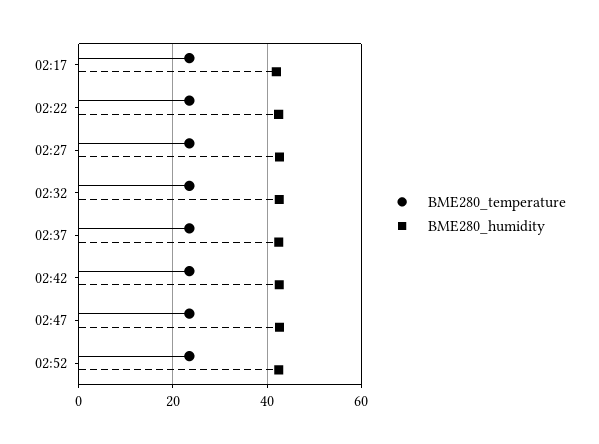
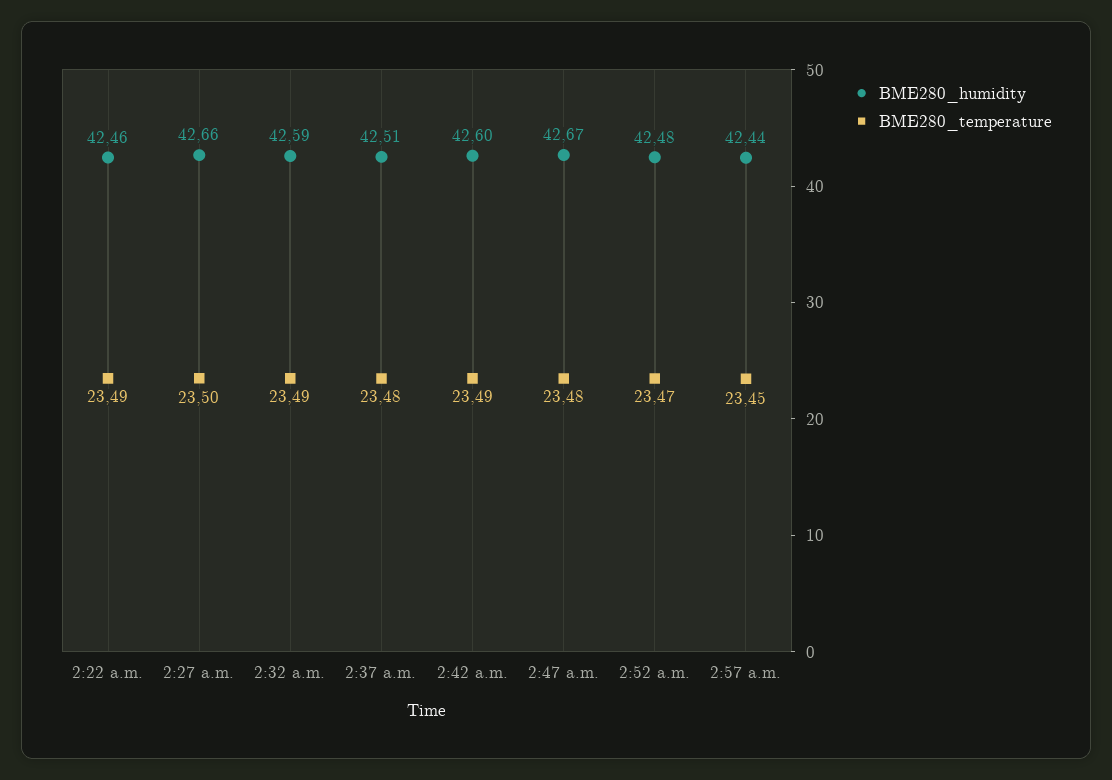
BME280_temperature, 02:17: 24 -> none
BME280_humidity, 02:17: 42 -> none
BME280_humidity, 2:57 a.m.: none -> 42.44
BME280_temperature, 2:57 a.m.: none -> 23.45

